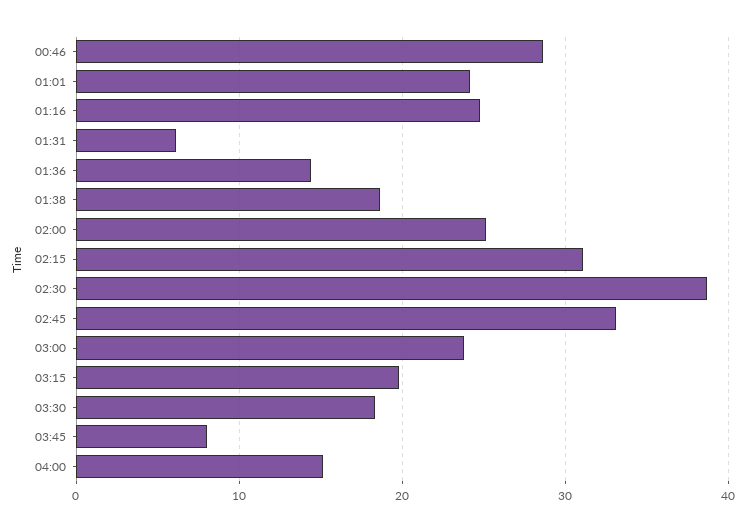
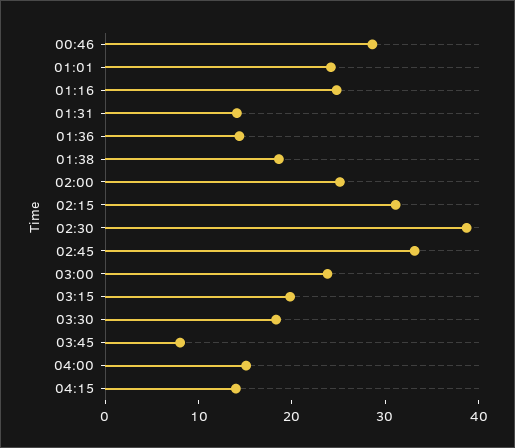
01:31: 6 -> 14
04:15: none -> 14

